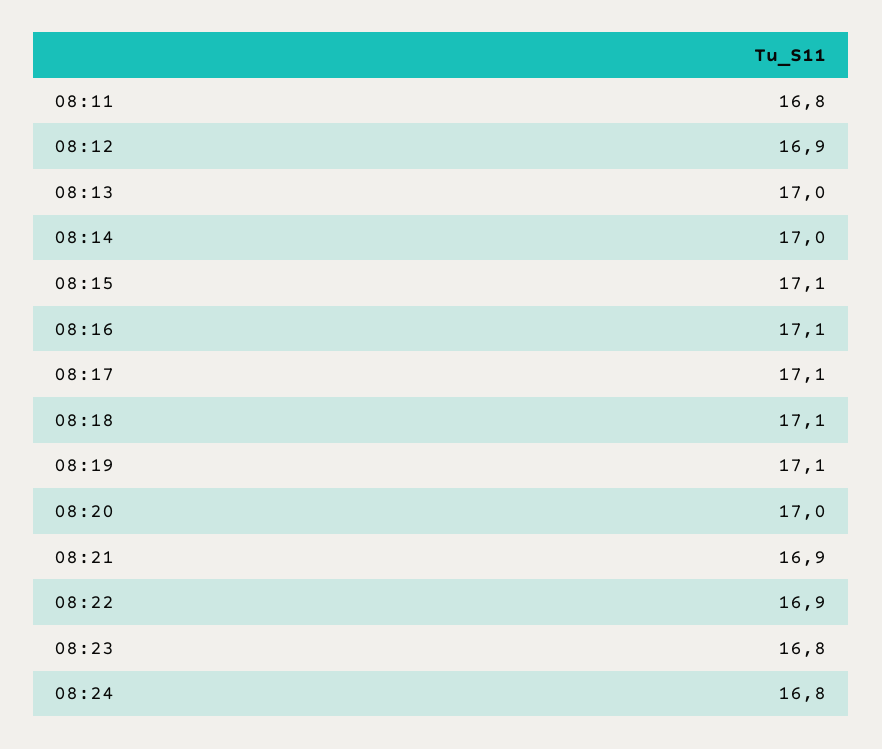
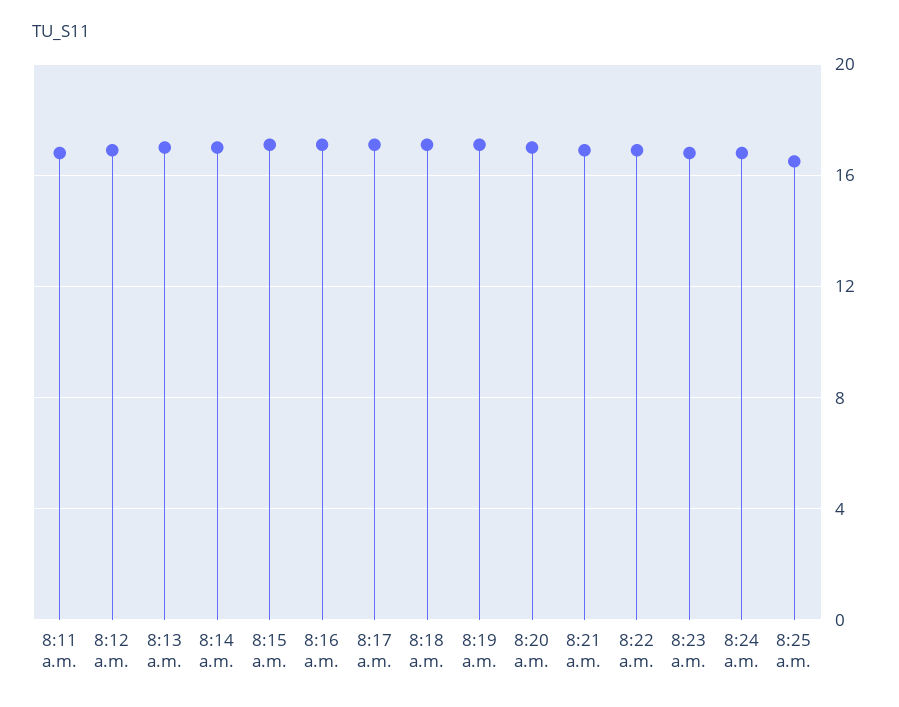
8:25 a.m.: none -> 16.5

